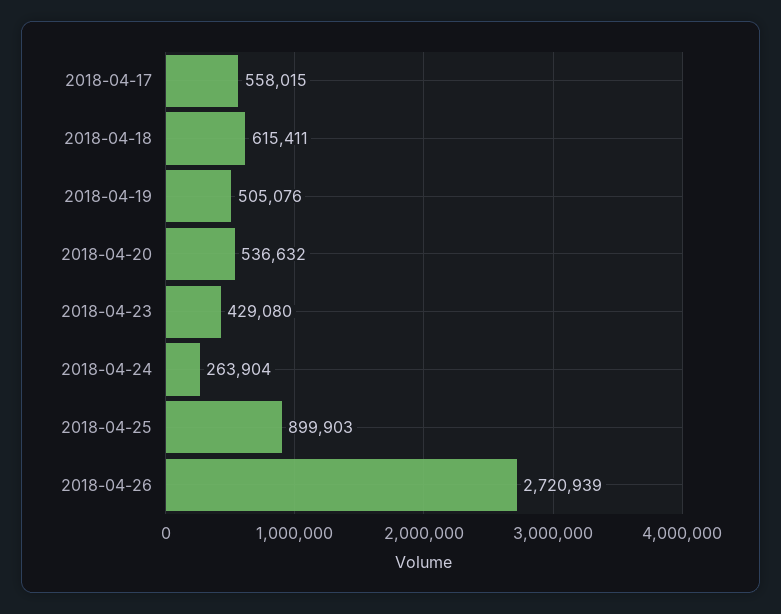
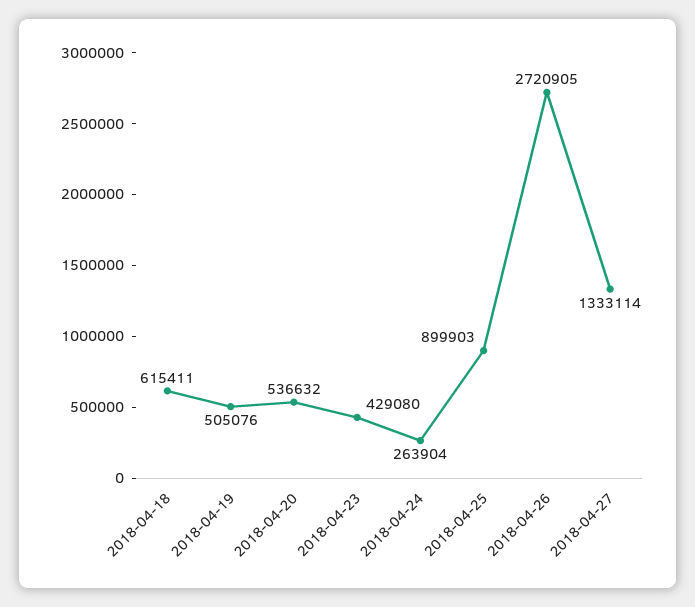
2018-04-17: 558015 -> none
2018-04-26: 2720939 -> 2720905
2018-04-27: none -> 1333114

